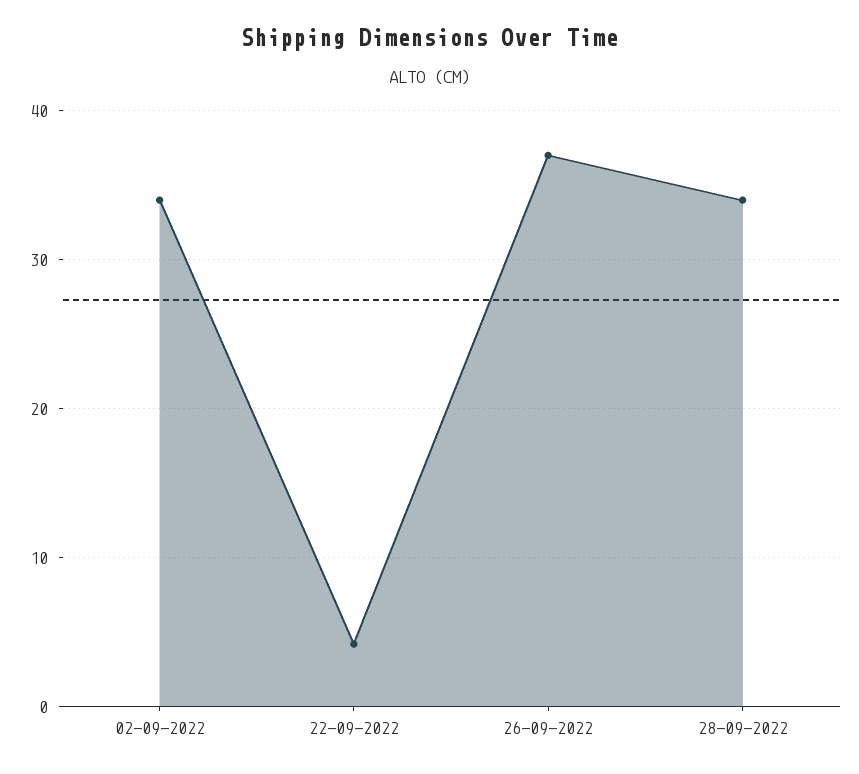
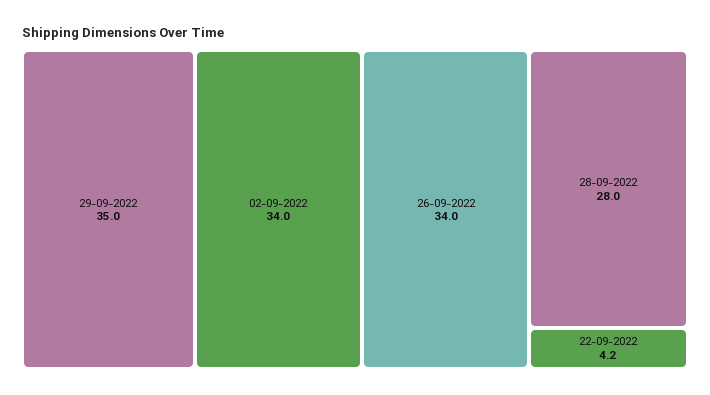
26-09-2022: 37 -> 34
28-09-2022: 34 -> 28
29-09-2022: none -> 35

